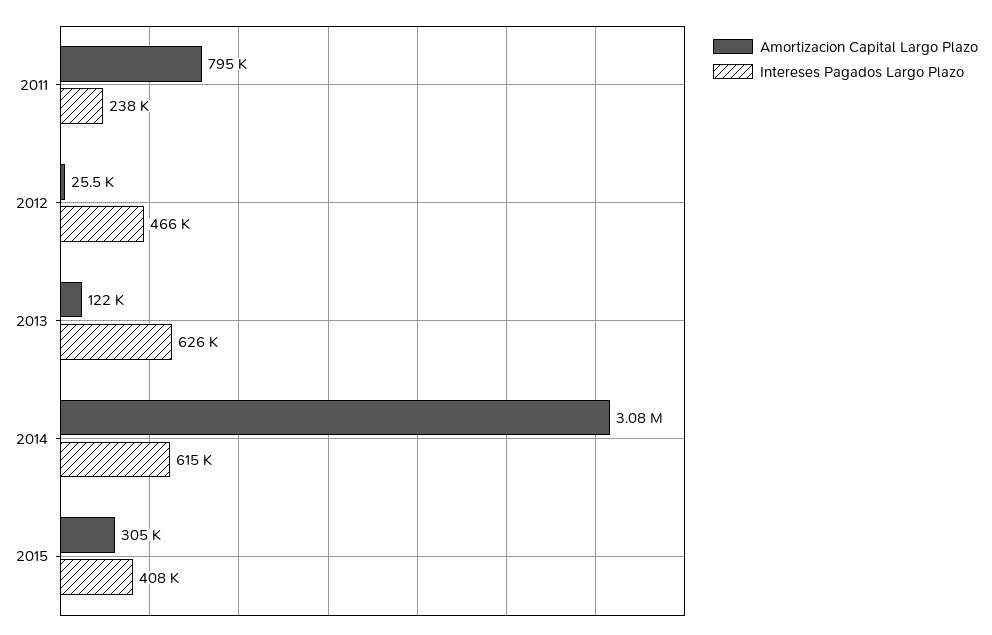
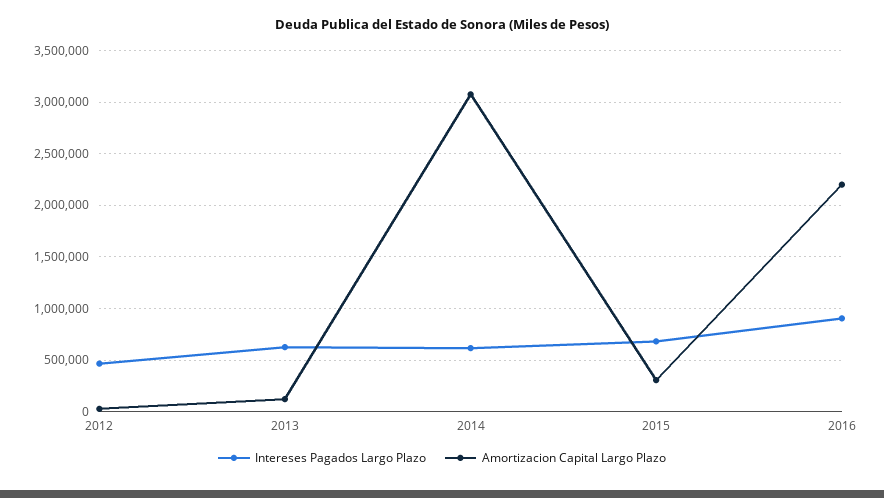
Amortizacion Capital Largo Plazo, 2011: 795000 -> none
Intereses Pagados Largo Plazo, 2011: 238000 -> none
Intereses Pagados Largo Plazo, 2015: 408000 -> 700000
Intereses Pagados Largo Plazo, 2016: none -> 900000
Amortizacion Capital Largo Plazo, 2016: none -> 2200000

